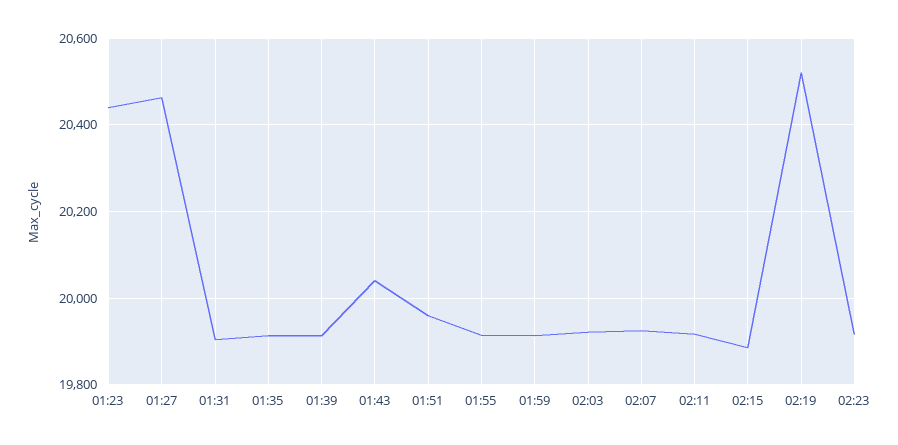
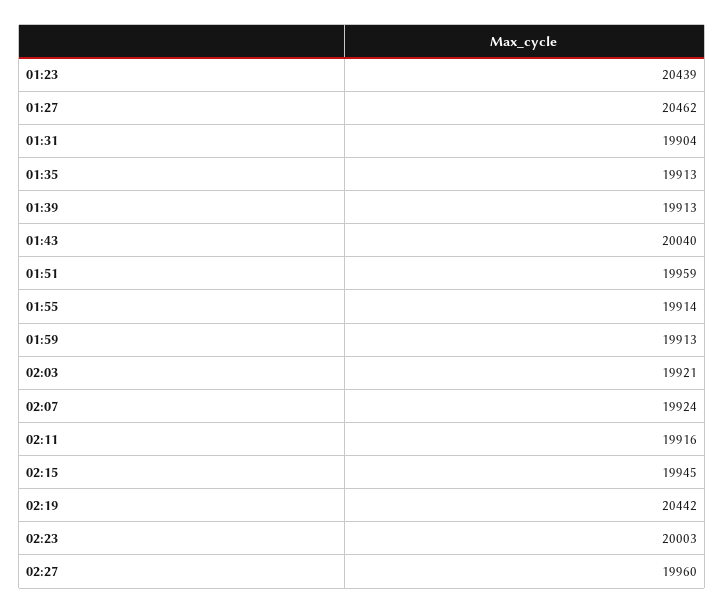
02:15: 19880 -> 19945
02:19: 20520 -> 20442
02:23: 19920 -> 20003
02:27: none -> 19960

